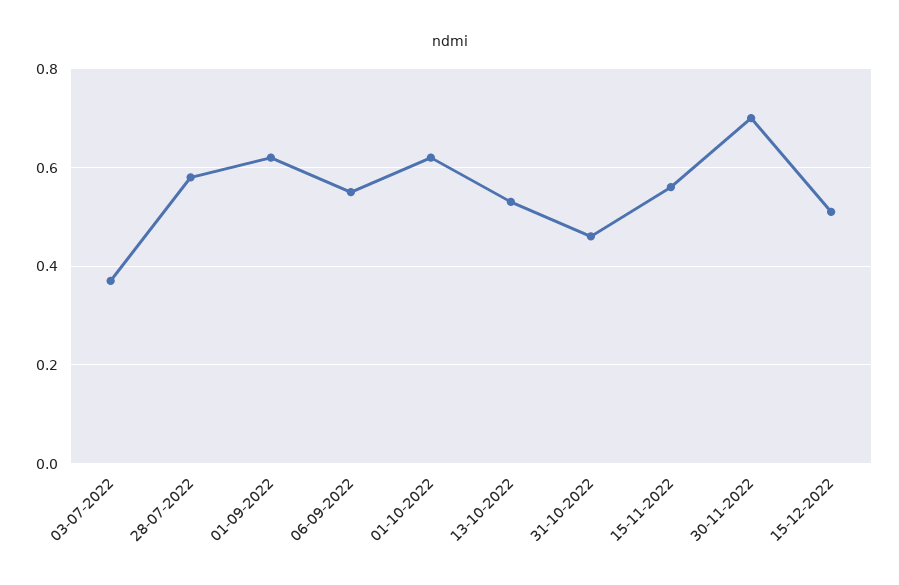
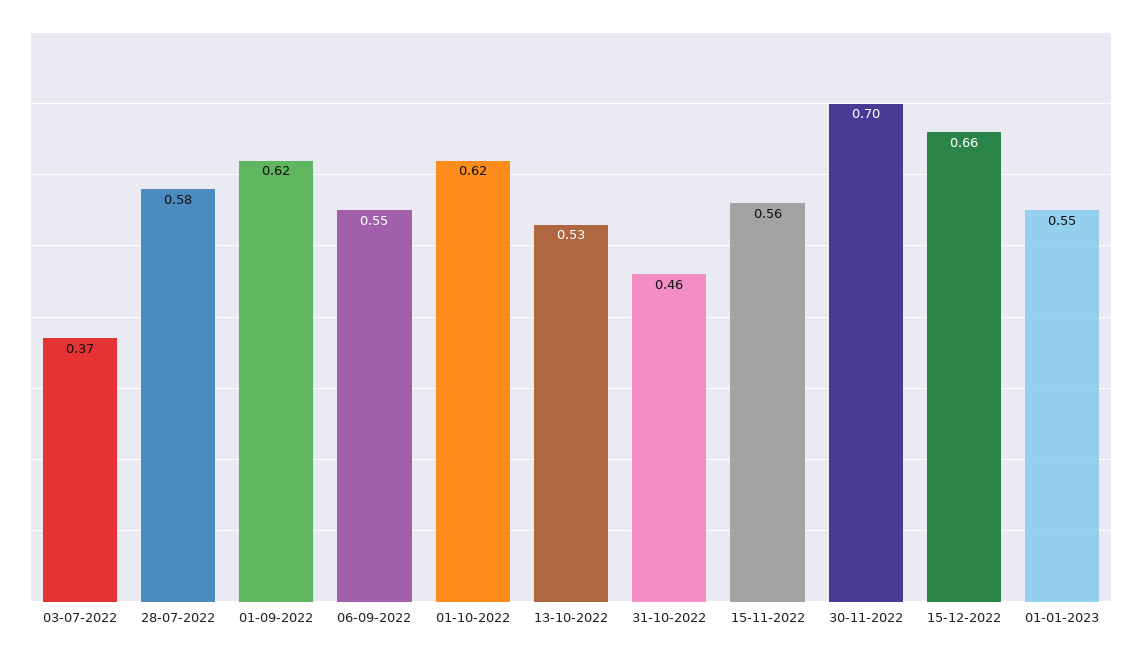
15-12-2022: 0.5 -> 0.66
01-01-2023: none -> 0.55

